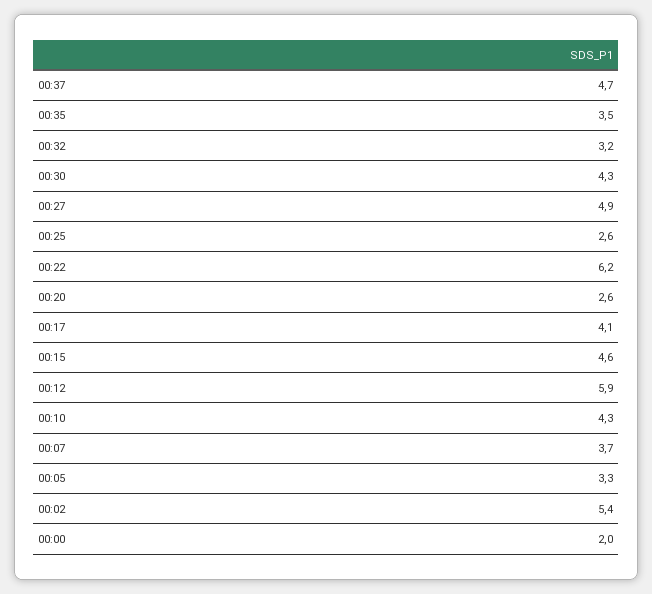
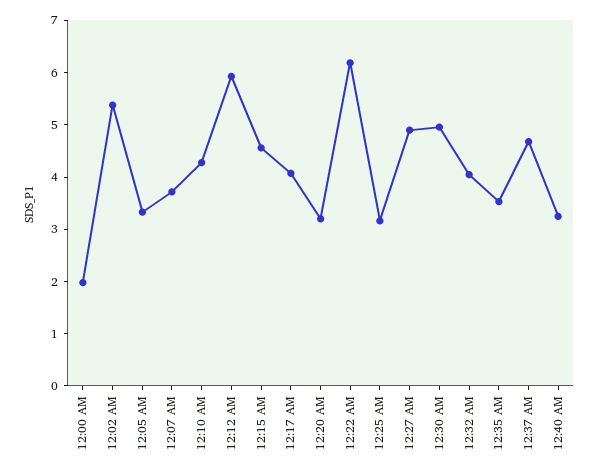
00:32: 3.2 -> 4
00:30: 4.3 -> 5
00:25: 2.6 -> 3.2
00:20: 2.6 -> 3.2
12:40 AM: none -> 3.2

